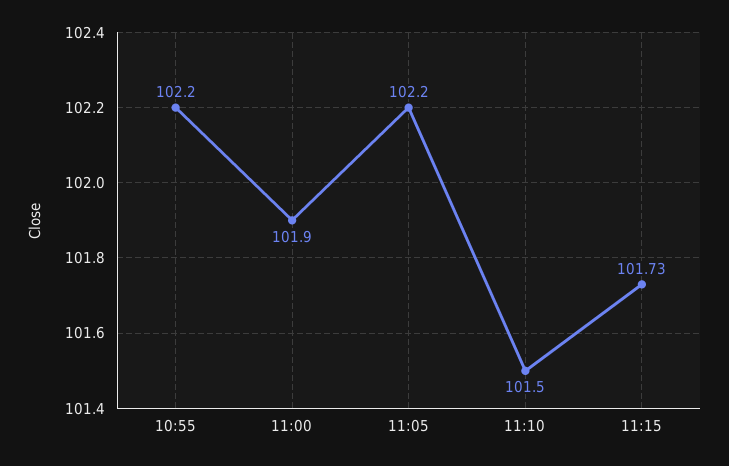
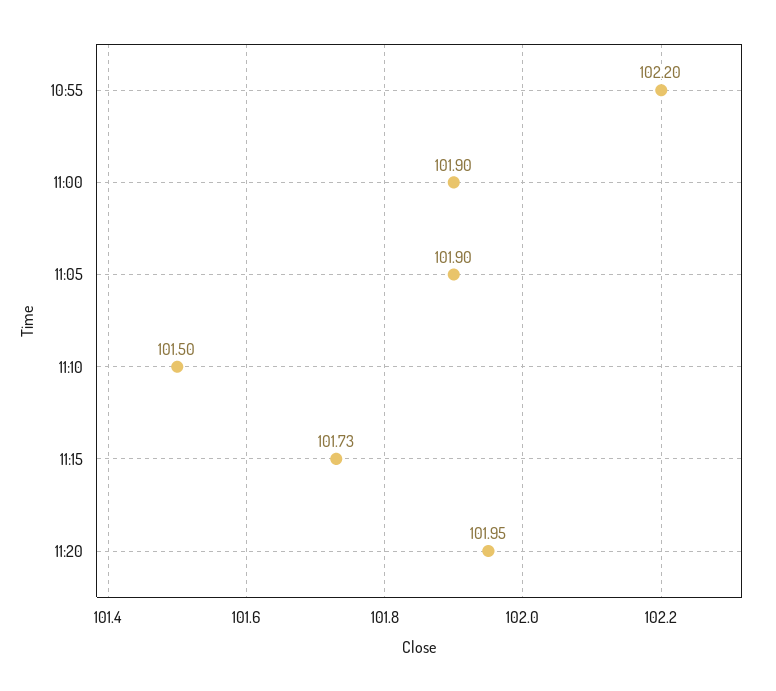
11:05: 102.2 -> 101.9
11:20: none -> 101.95

